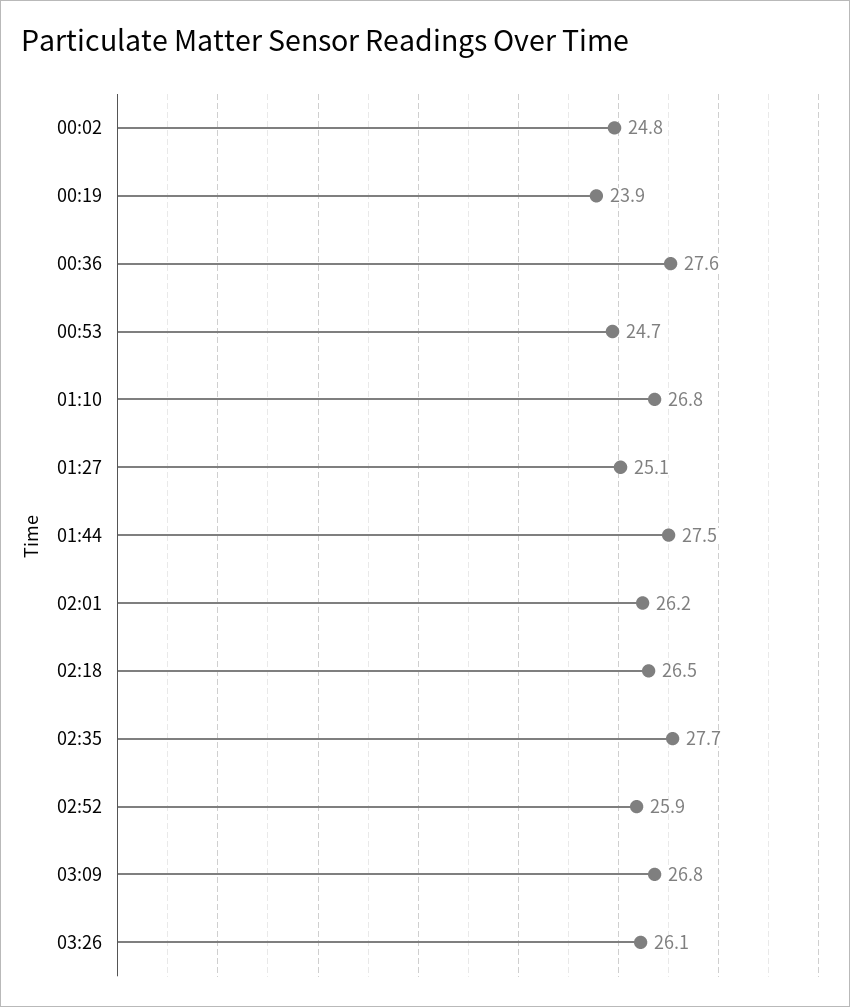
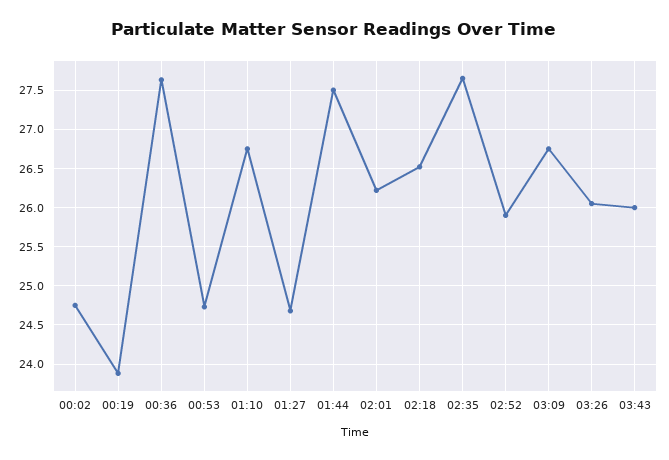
01:27: 25.1 -> 24.7
03:43: none -> 26

